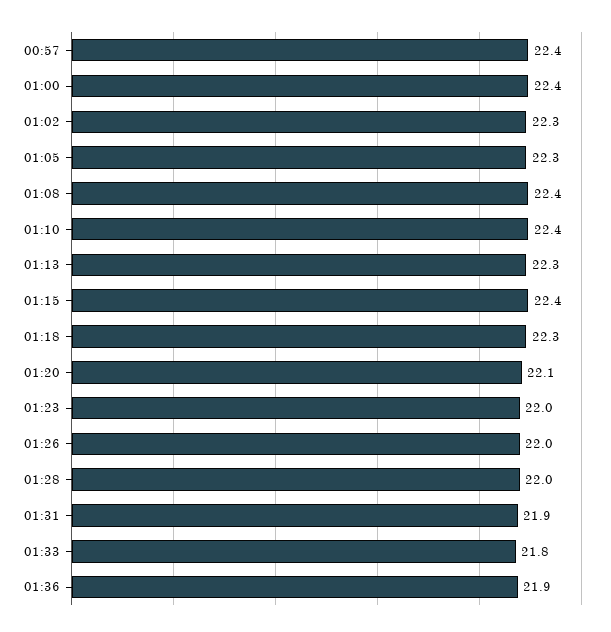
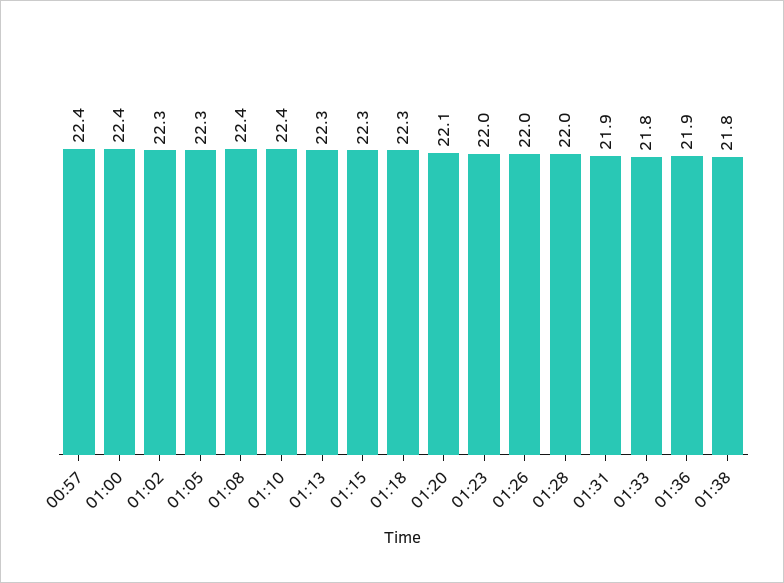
01:15: 22.4 -> 22.3
01:38: none -> 21.8

